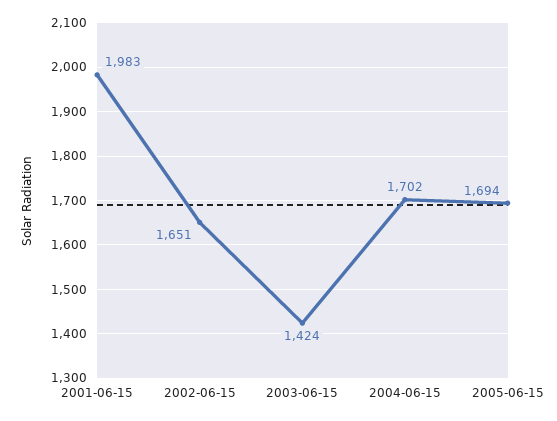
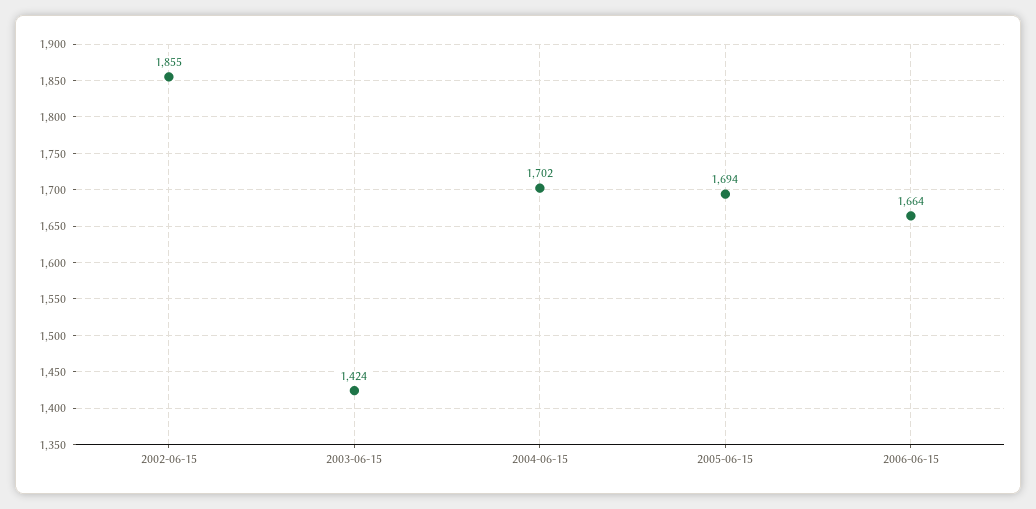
2001-06-15: 1983 -> none
2002-06-15: 1651 -> 1855
2006-06-15: none -> 1664

